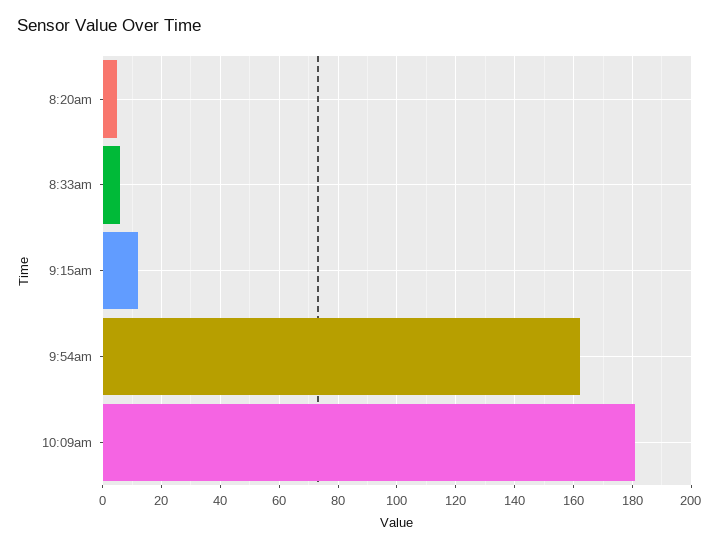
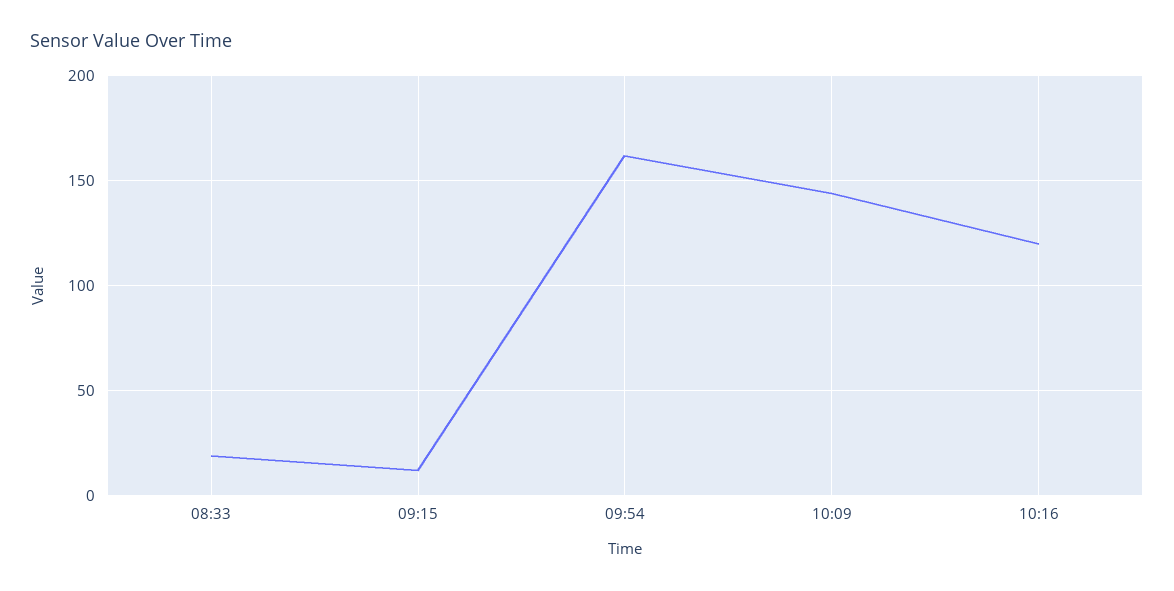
8:20am: 5 -> none
8:33am: 5 -> 20
10:09am: 180 -> 145
10:16: none -> 120

